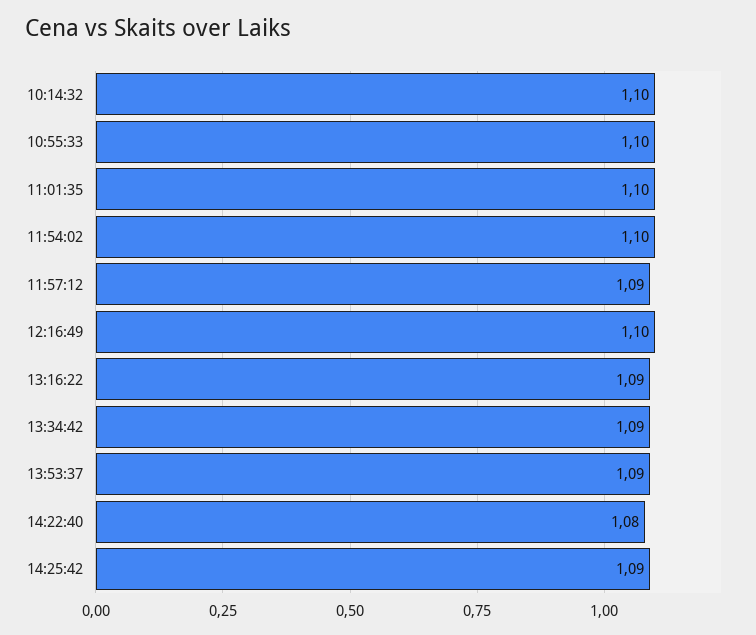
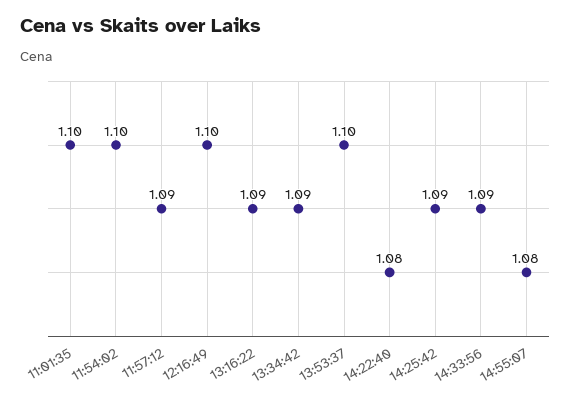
10:14:32: 1.1 -> none
10:55:33: 1.1 -> none
13:53:37: 1.09 -> 1.1
14:33:56: none -> 1.09
14:55:07: none -> 1.08

